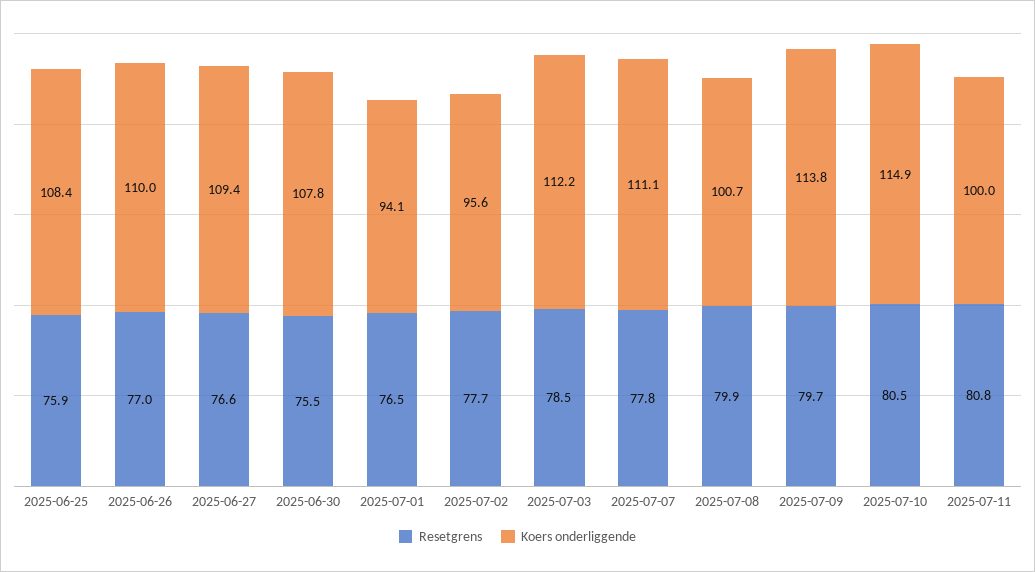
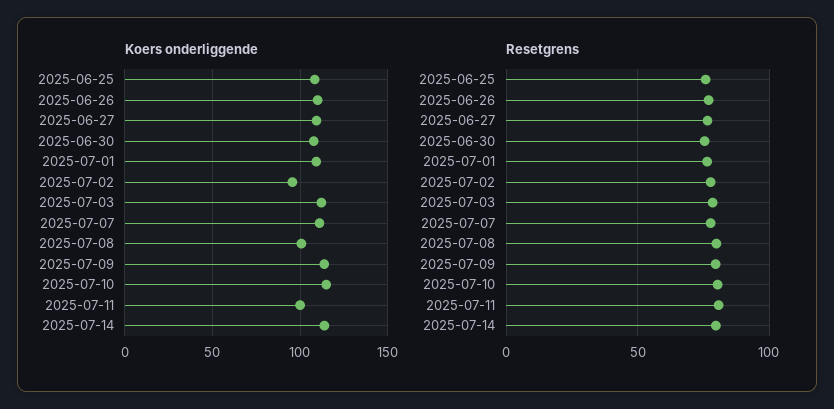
Koers onderliggende, 2025-07-01: 94.1 -> 110
Koers onderliggende, 2025-07-14: none -> 115
Resetgrens, 2025-07-14: none -> 80

